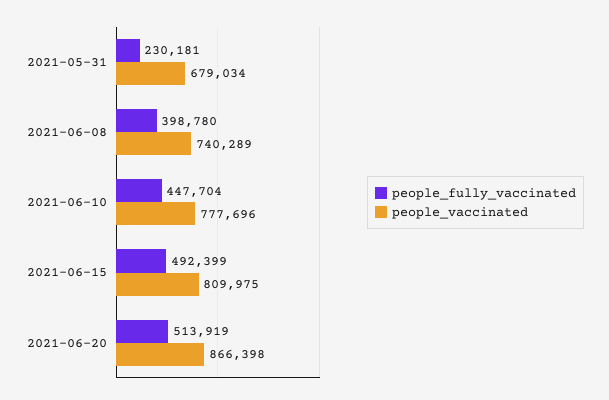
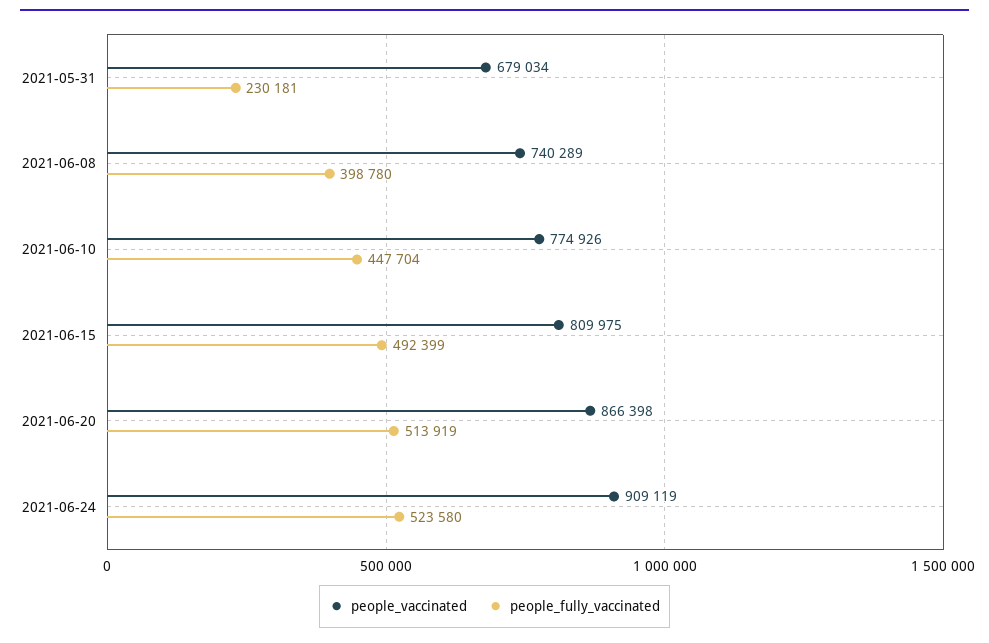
people_vaccinated, 2021-06-10: 777696 -> 774926
people_vaccinated, 2021-06-24: none -> 909119
people_fully_vaccinated, 2021-06-24: none -> 523580

